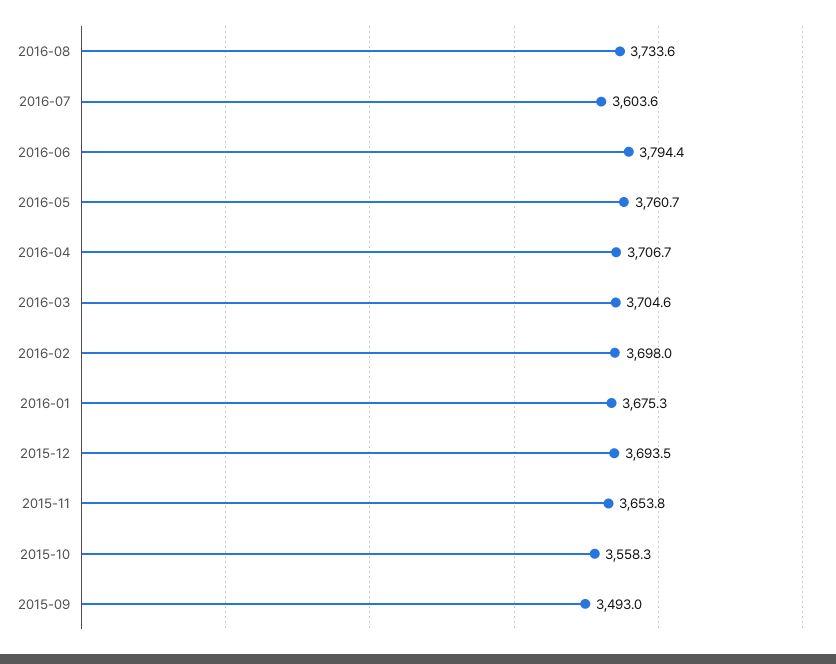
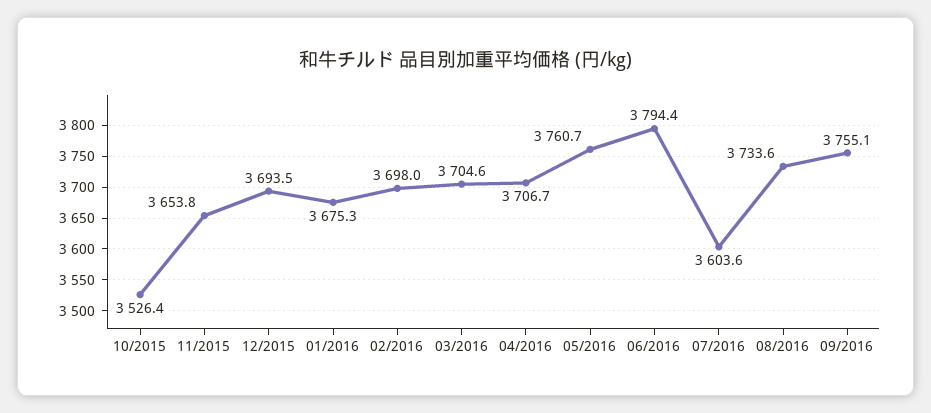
2015-10: 3558.3 -> 3526.4
2015-09: 3493 -> none
09/2016: none -> 3755.1

